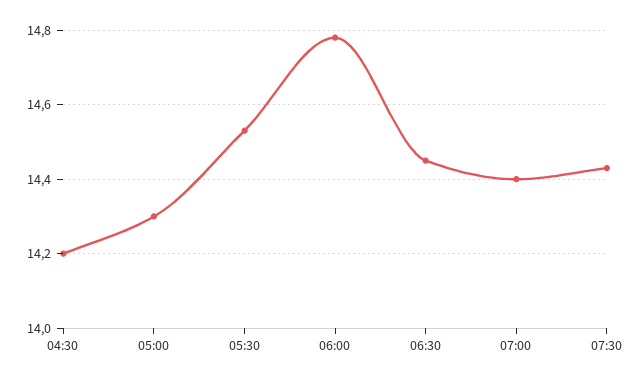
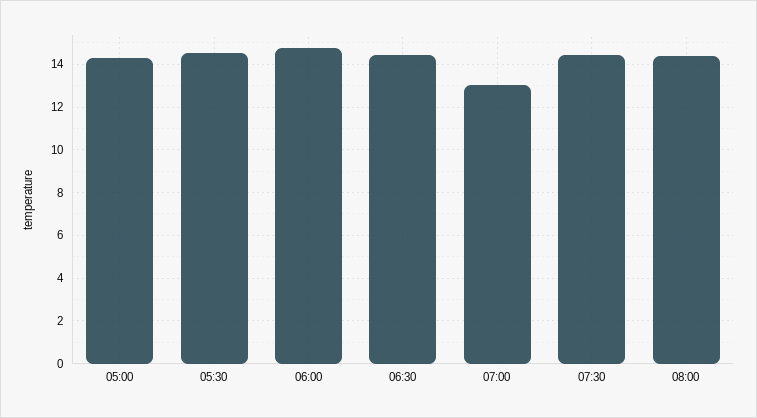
04:30: 14.2 -> none
07:00: 14.4 -> 13
08:00: none -> 14.5

